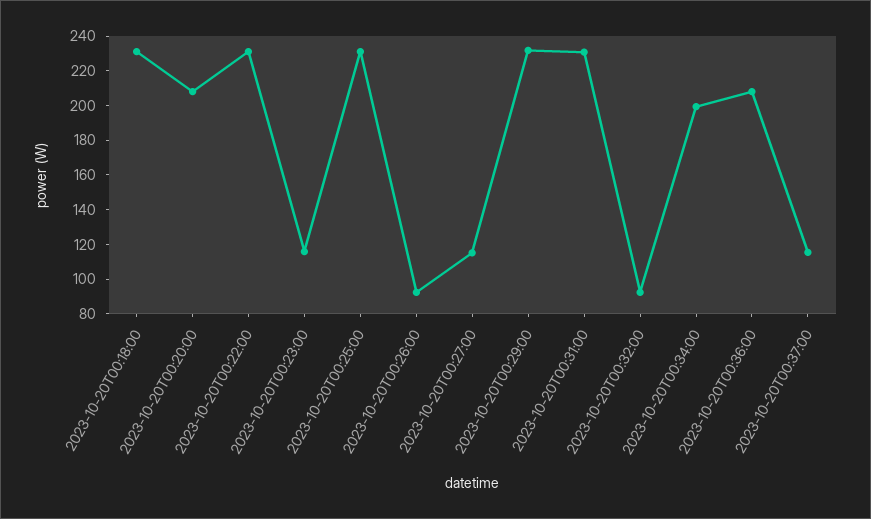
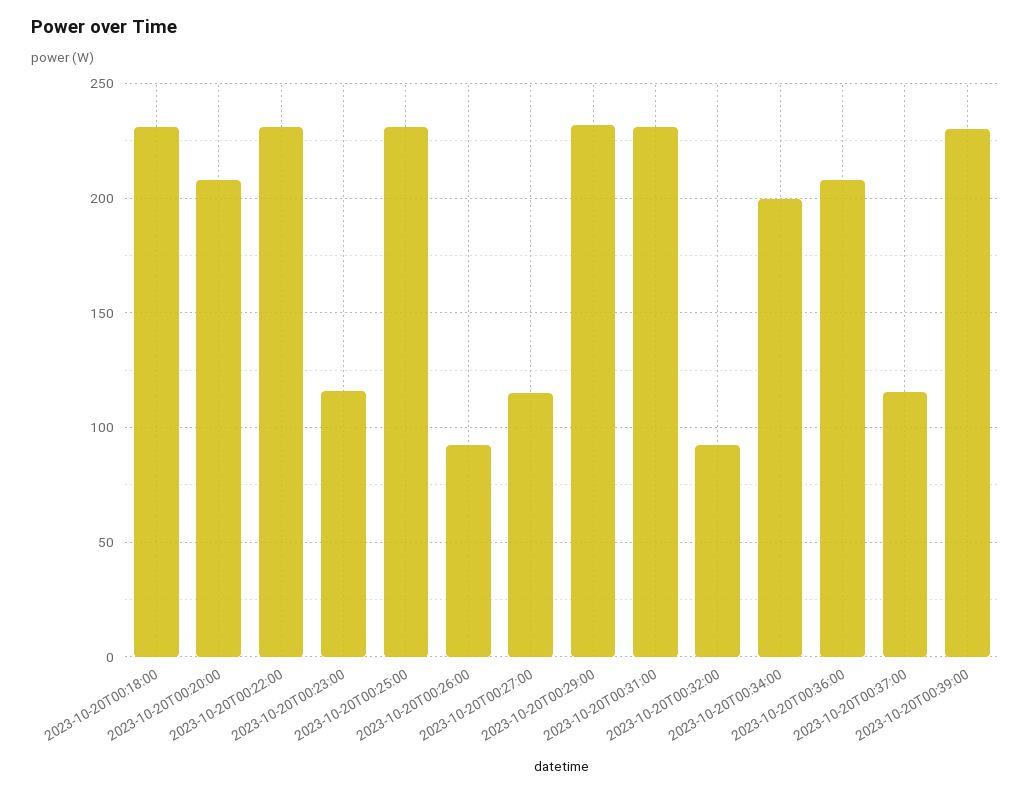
2023-10-20T00:39:00: none -> 230

